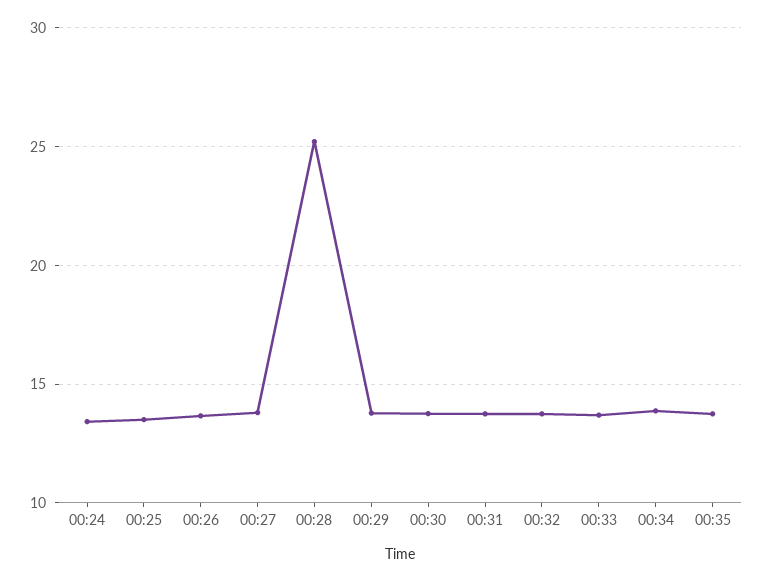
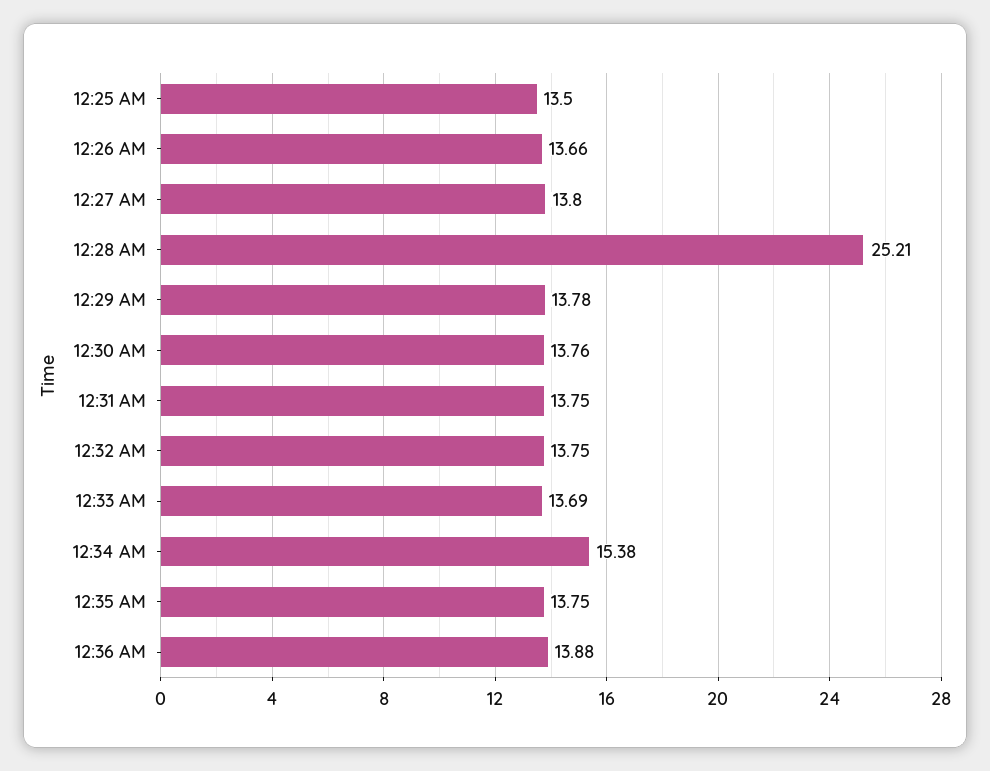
00:24: 13.5 -> none
00:34: 14 -> 15.38
12:36 AM: none -> 13.88

